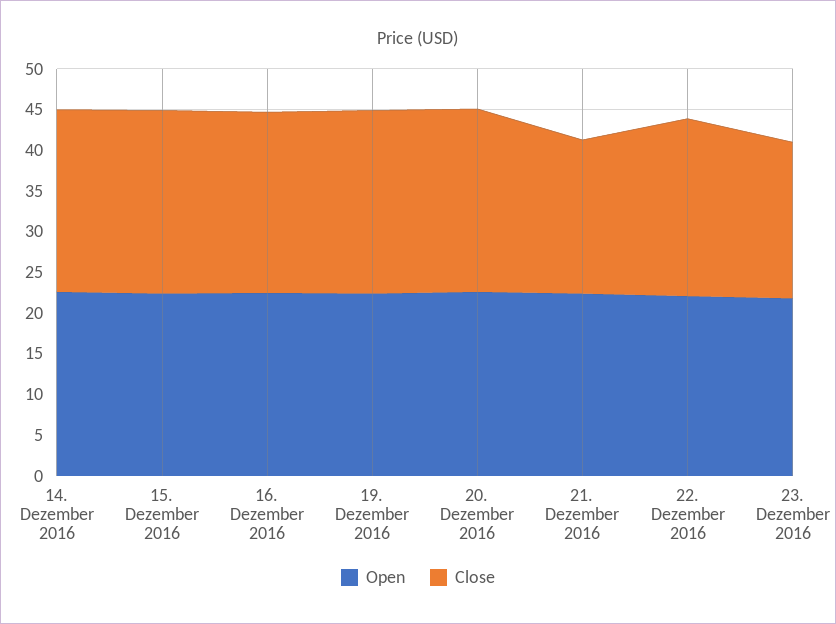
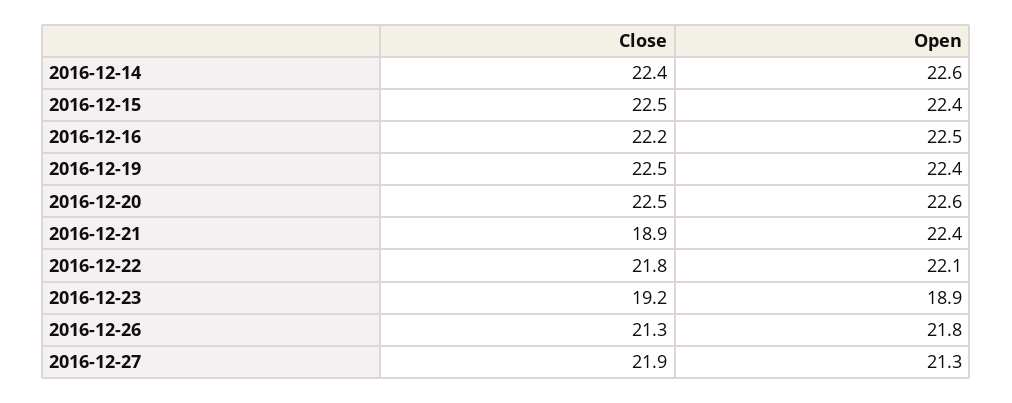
Open, 23. Dezember 2016: 22 -> 18.9
Close, 2016-12-26: none -> 21.3
Open, 2016-12-26: none -> 21.8
Close, 2016-12-27: none -> 21.9
Open, 2016-12-27: none -> 21.3

